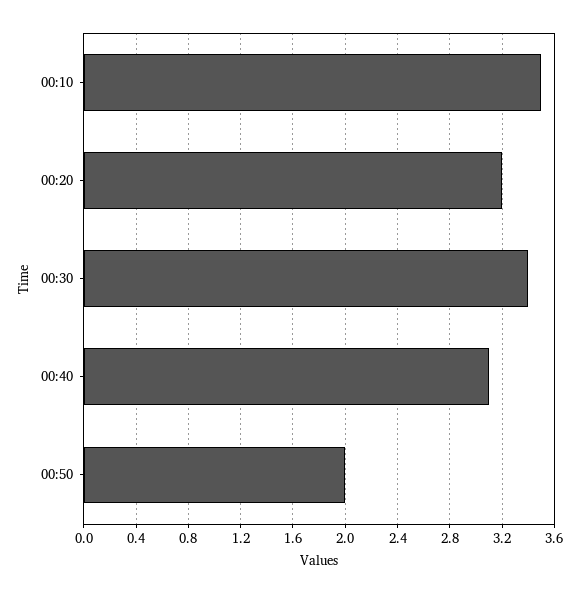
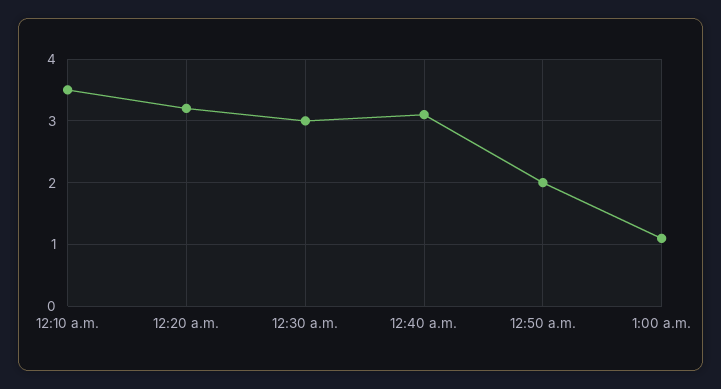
00:30: 3.4 -> 3
1:00 a.m.: none -> 1.1

